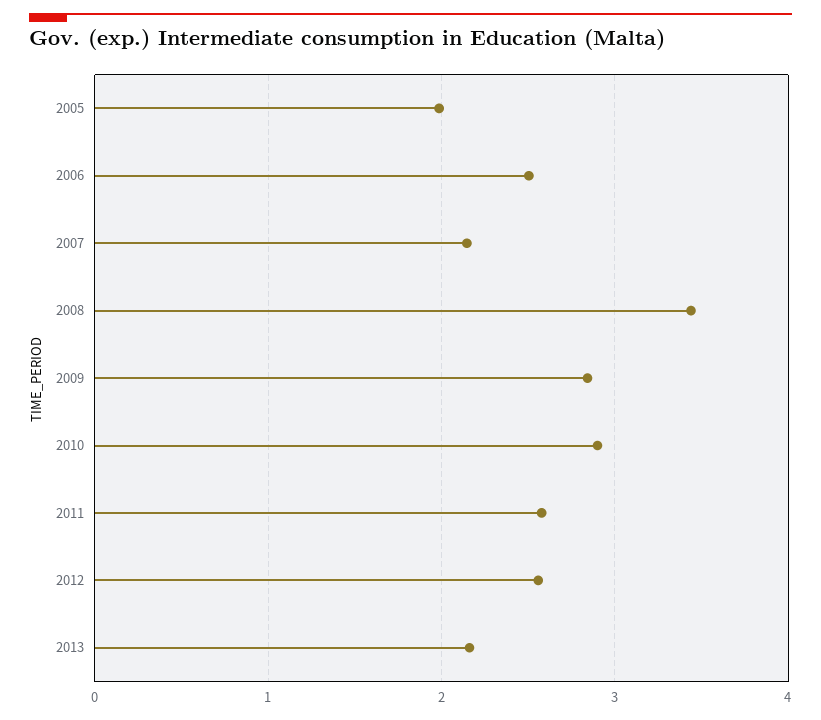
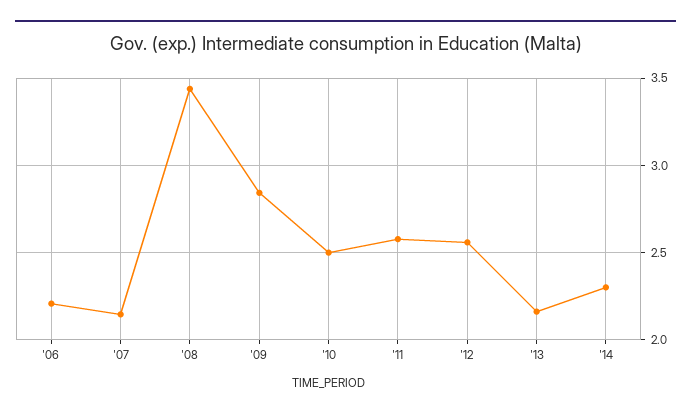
2005: 2 -> none
2006: 2.5 -> 2.2
2010: 2.9 -> 2.5
'14: none -> 2.3

